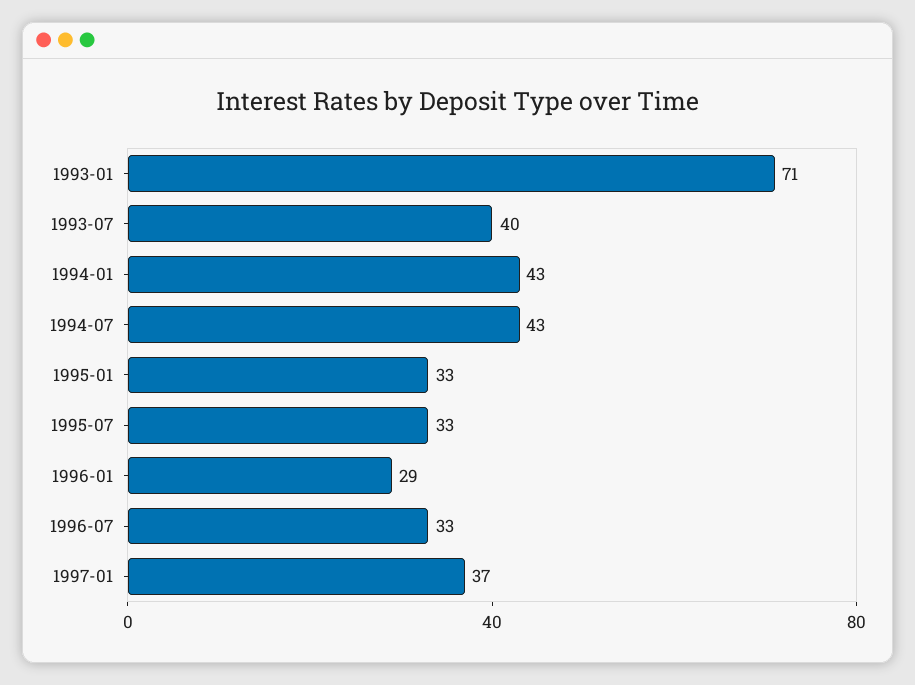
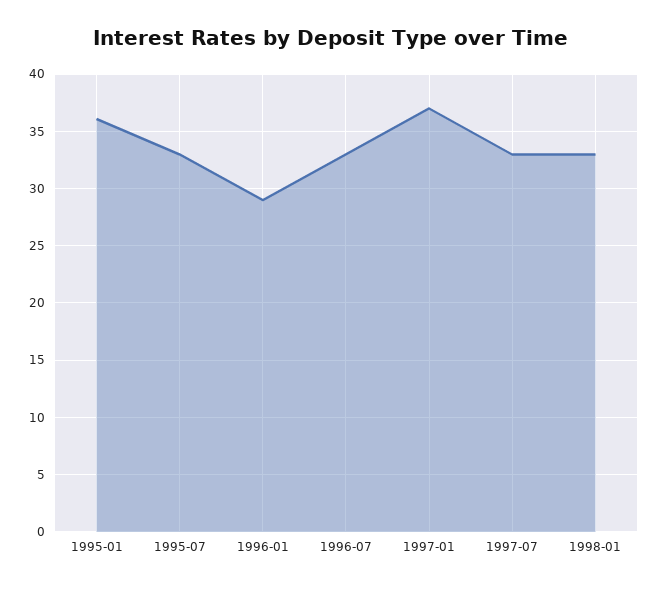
1993-01: 71 -> none
1993-07: 40 -> none
1994-01: 43 -> none
1994-07: 43 -> none
1995-01: 33 -> 36
1997-07: none -> 33
1998-01: none -> 33

